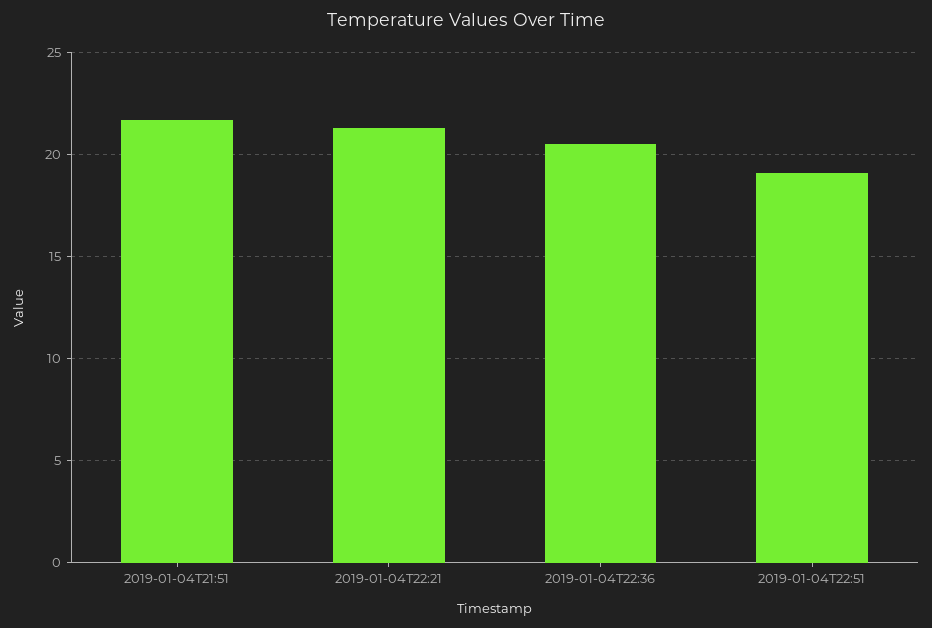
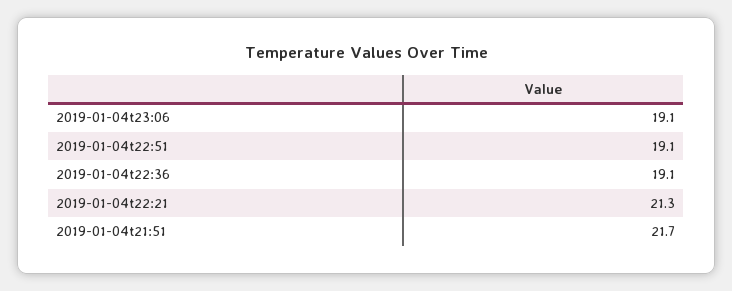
2019-01-04T22:36: 20.5 -> 19.1
2019-01-04t23:06: none -> 19.1

